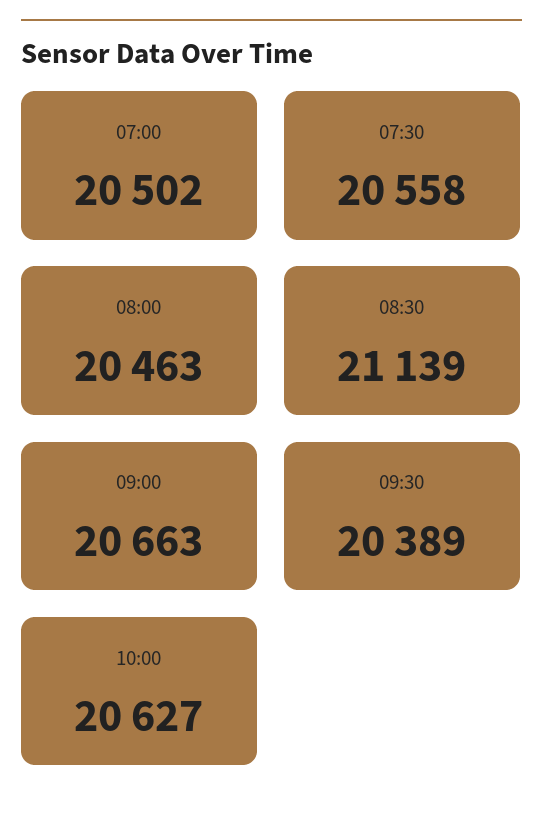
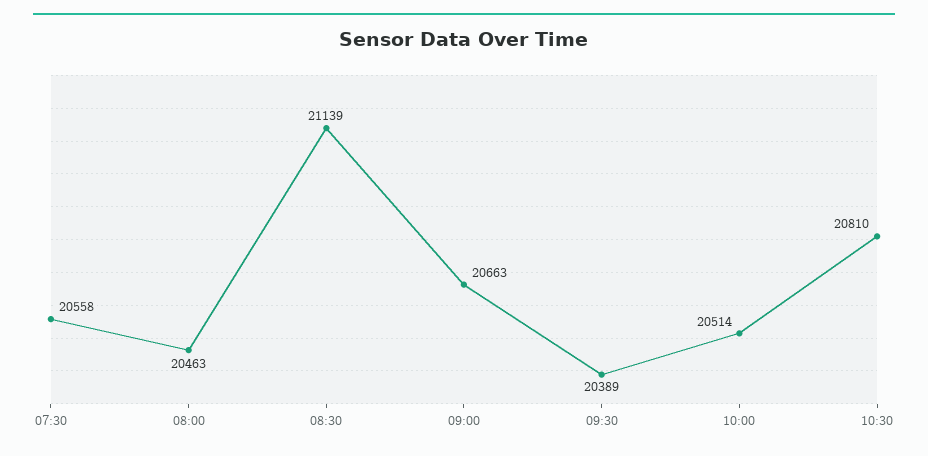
07:00: 20502 -> none
10:00: 20627 -> 20514
10:30: none -> 20810

